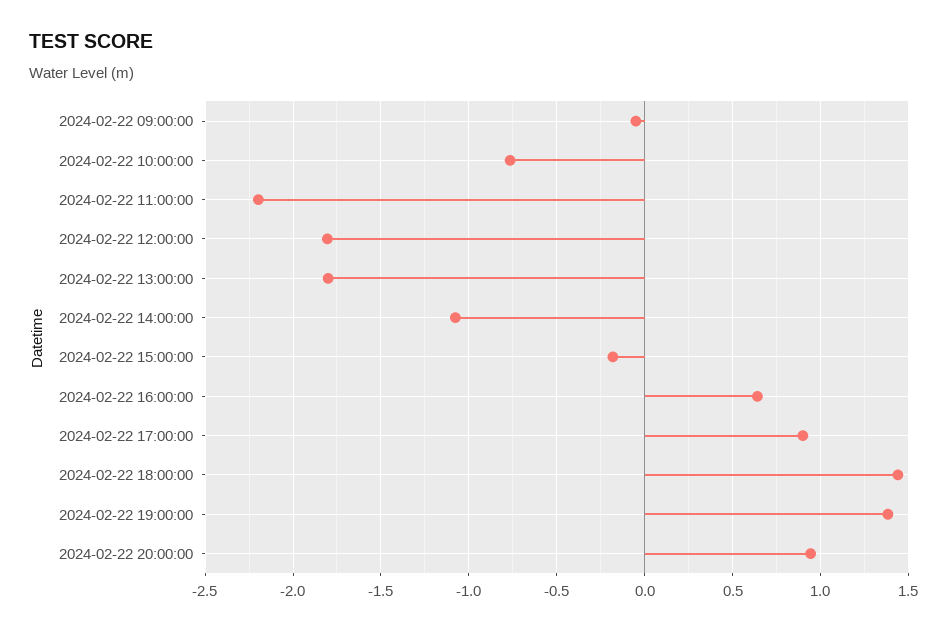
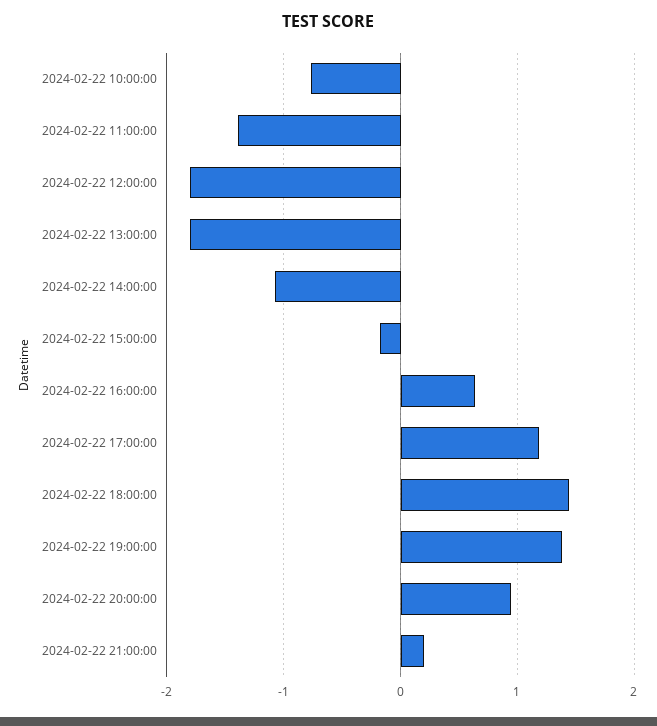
2024-02-22 09:00:00: -0.05 -> none
2024-02-22 11:00:00: -2.2 -> -1.4
2024-02-22 17:00:00: 0.9 -> 1.2
2024-02-22 21:00:00: none -> 0.2

